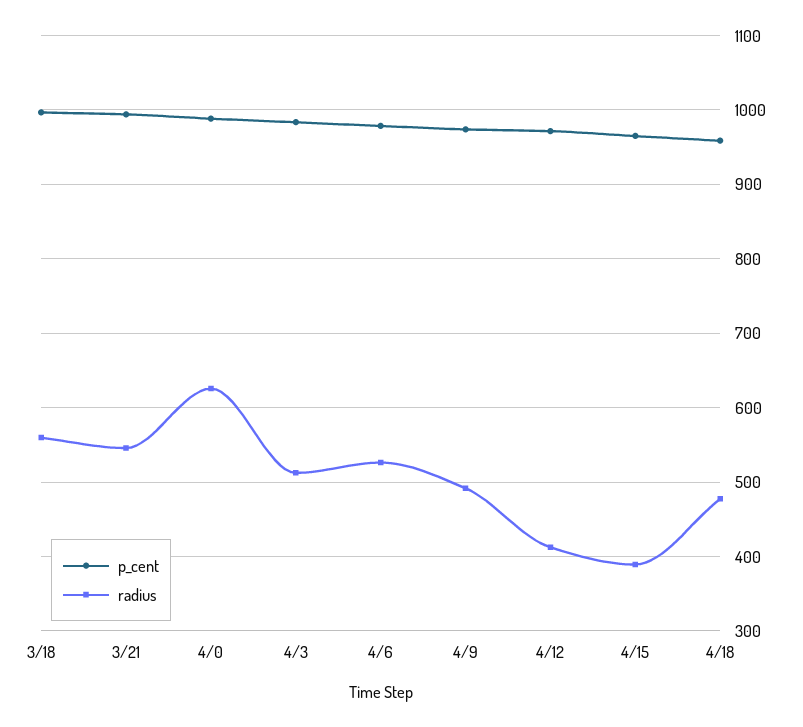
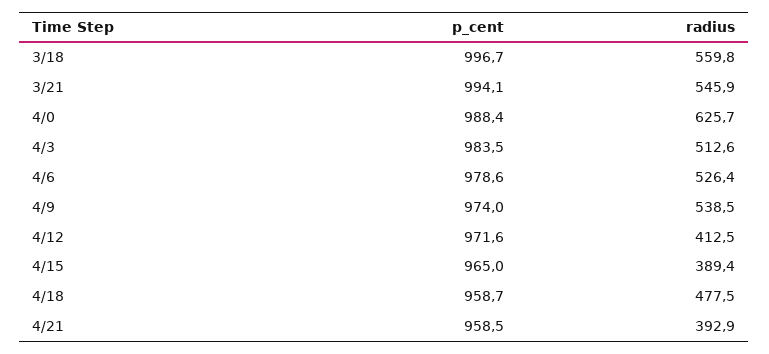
radius, 4/9: 490 -> 538.5
p_cent, 4/21: none -> 958.5
radius, 4/21: none -> 392.9

